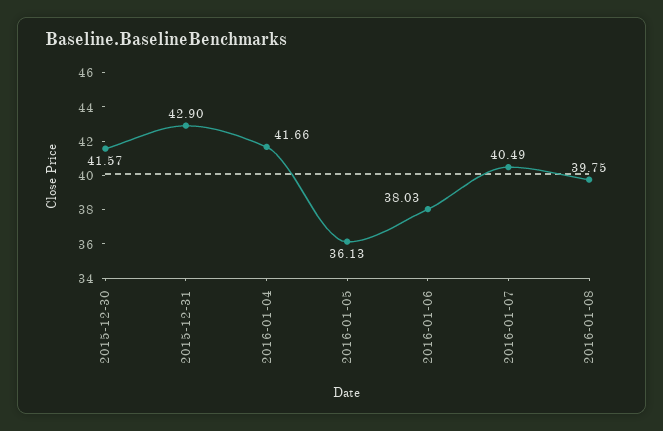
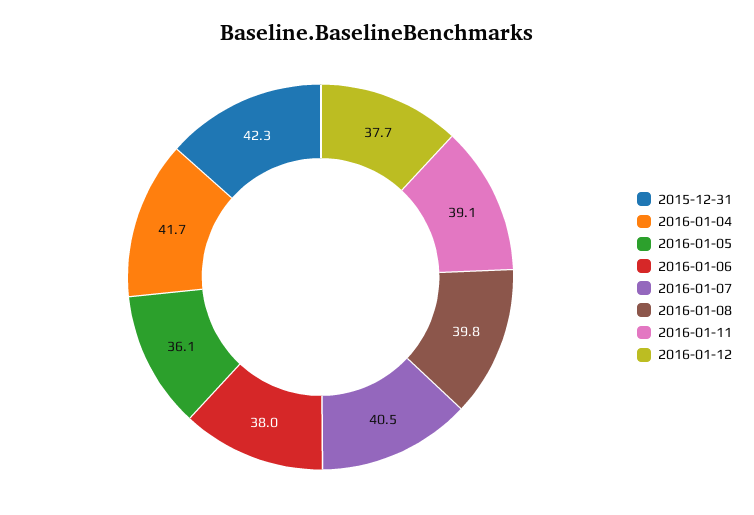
2015-12-30: 41.57 -> none
2015-12-31: 42.9 -> 42.3
2016-01-11: none -> 39.1
2016-01-12: none -> 37.7

